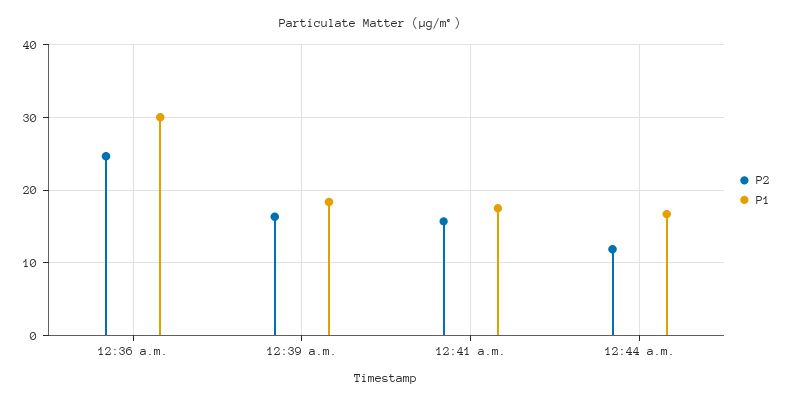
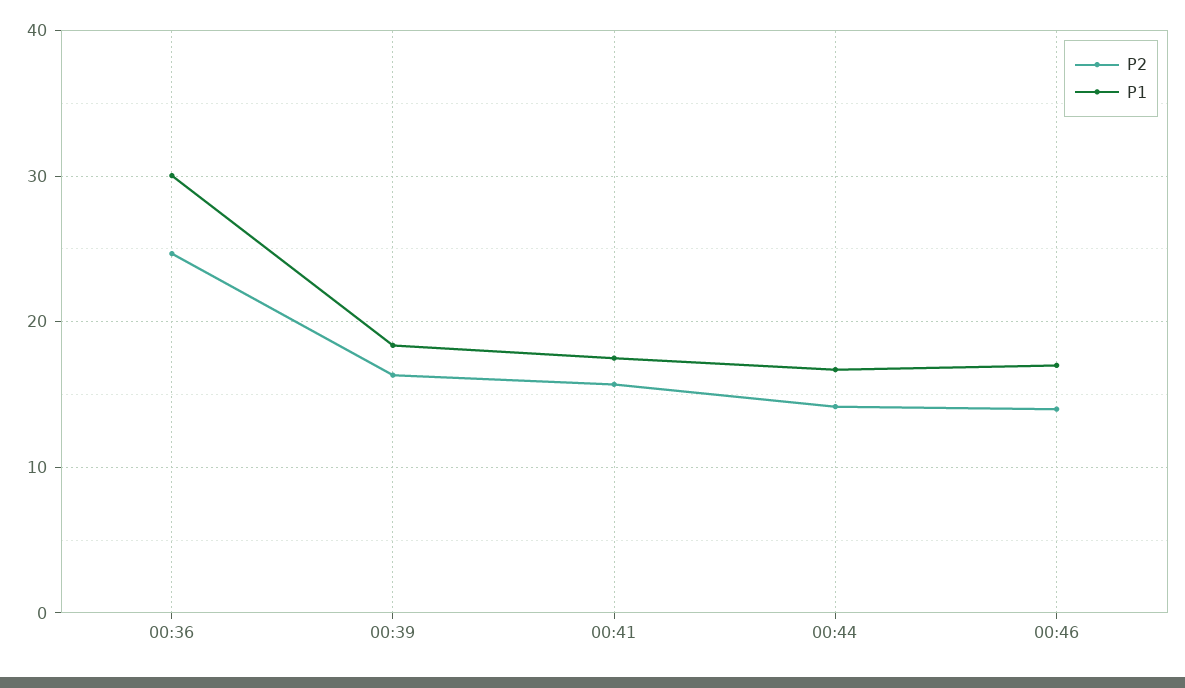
P2, 12:44 a.m.: 12 -> 14
P2, 00:46: none -> 14
P1, 00:46: none -> 17

